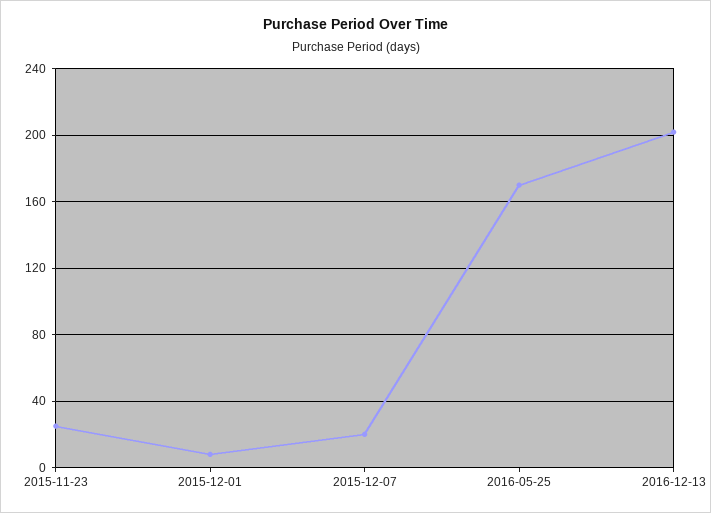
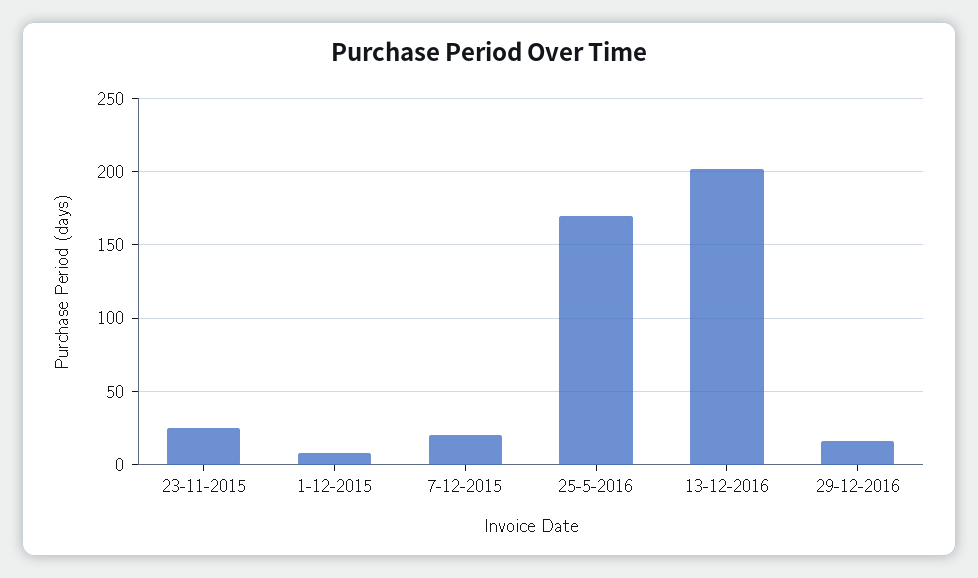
29-12-2016: none -> 15

